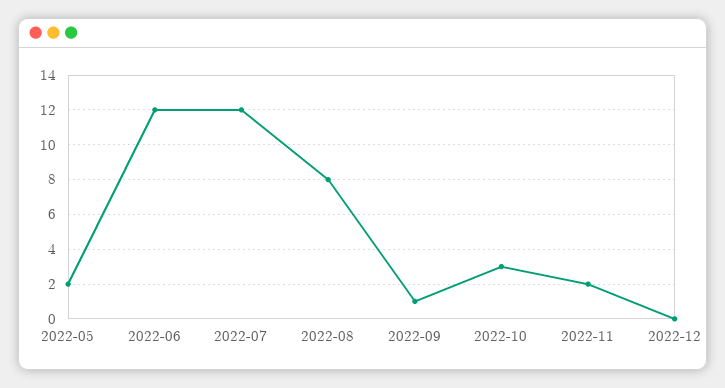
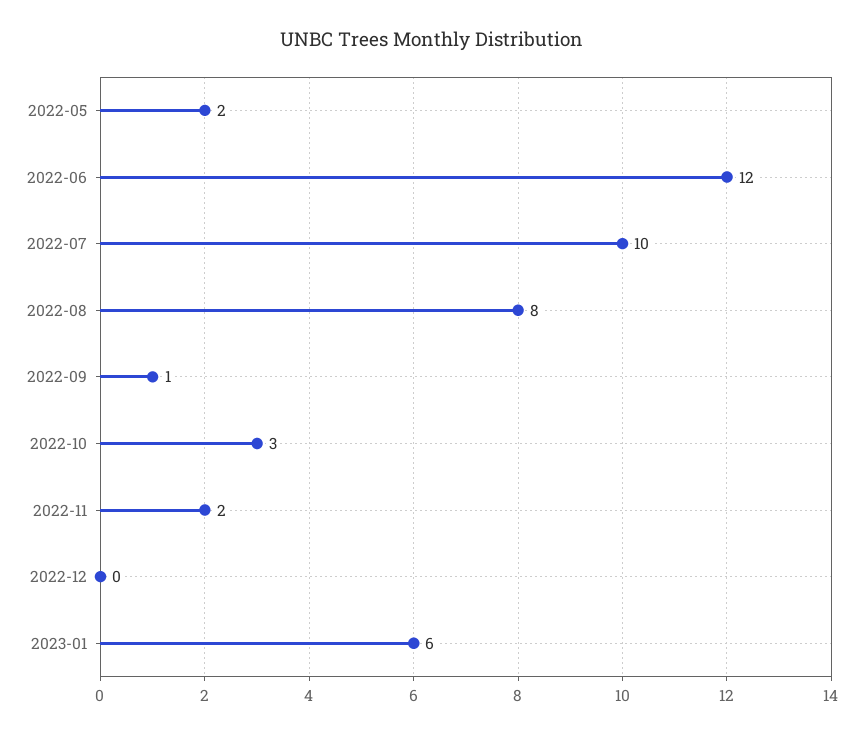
2022-07: 12 -> 10
2023-01: none -> 6

